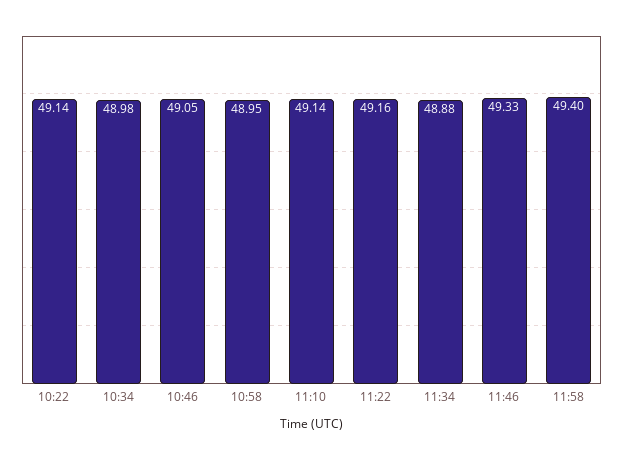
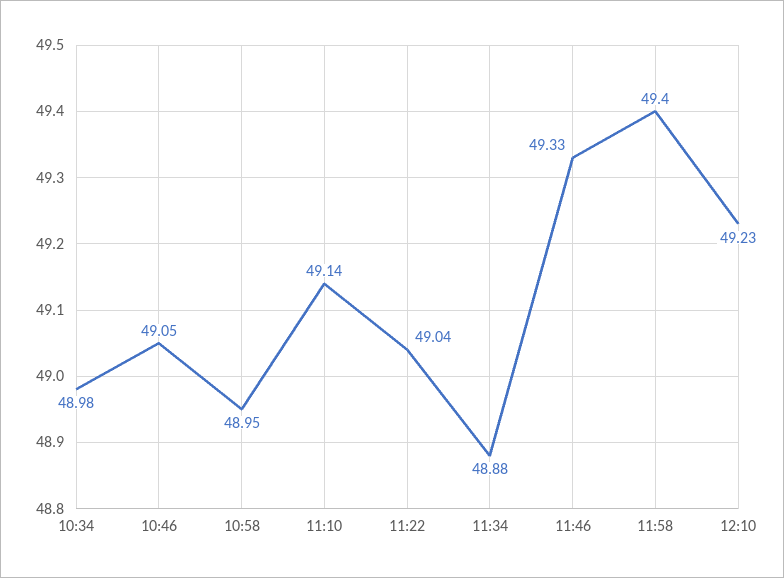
10:22: 49.14 -> none
11:22: 49.16 -> 49.04
12:10: none -> 49.23

